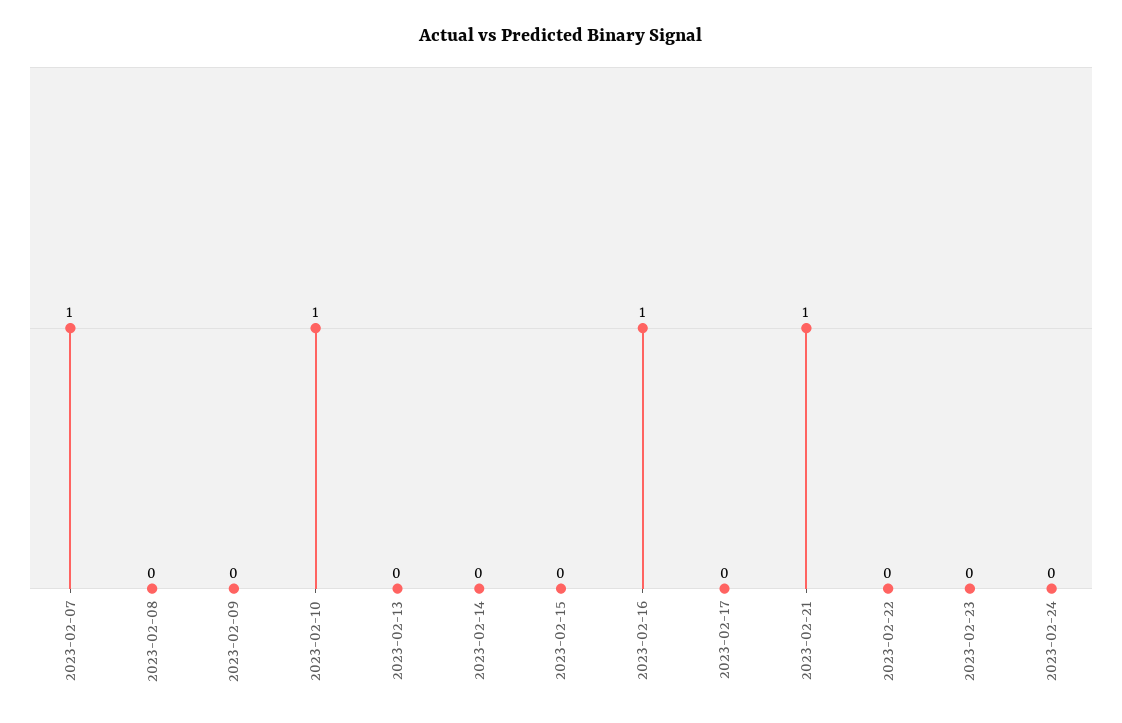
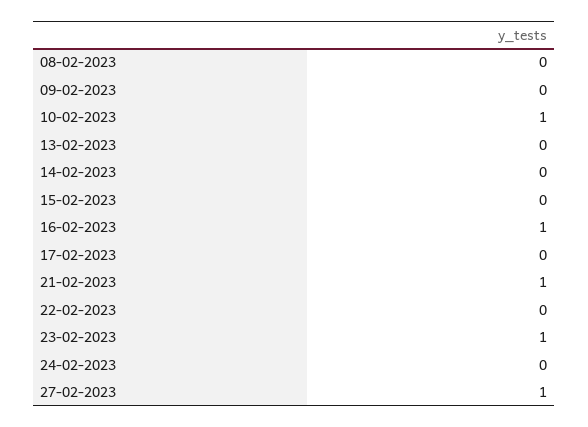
2023-02-07: 1 -> none
2023-02-23: 0 -> 1
27-02-2023: none -> 1

